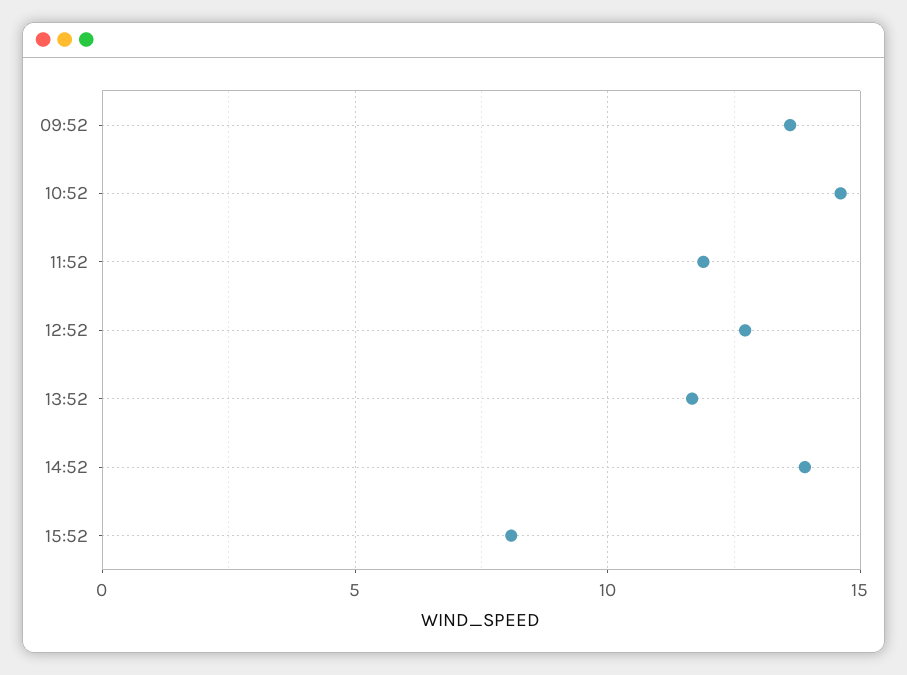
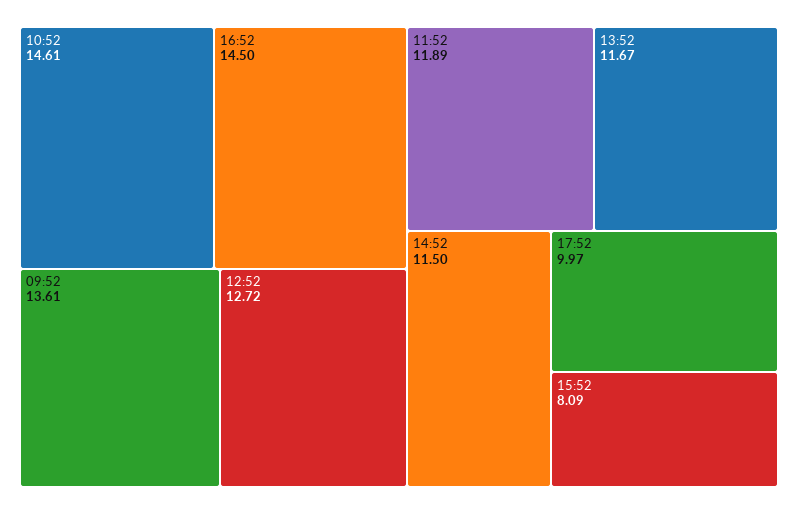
14:52: 14 -> 11.5
16:52: none -> 14.5
17:52: none -> 9.97

